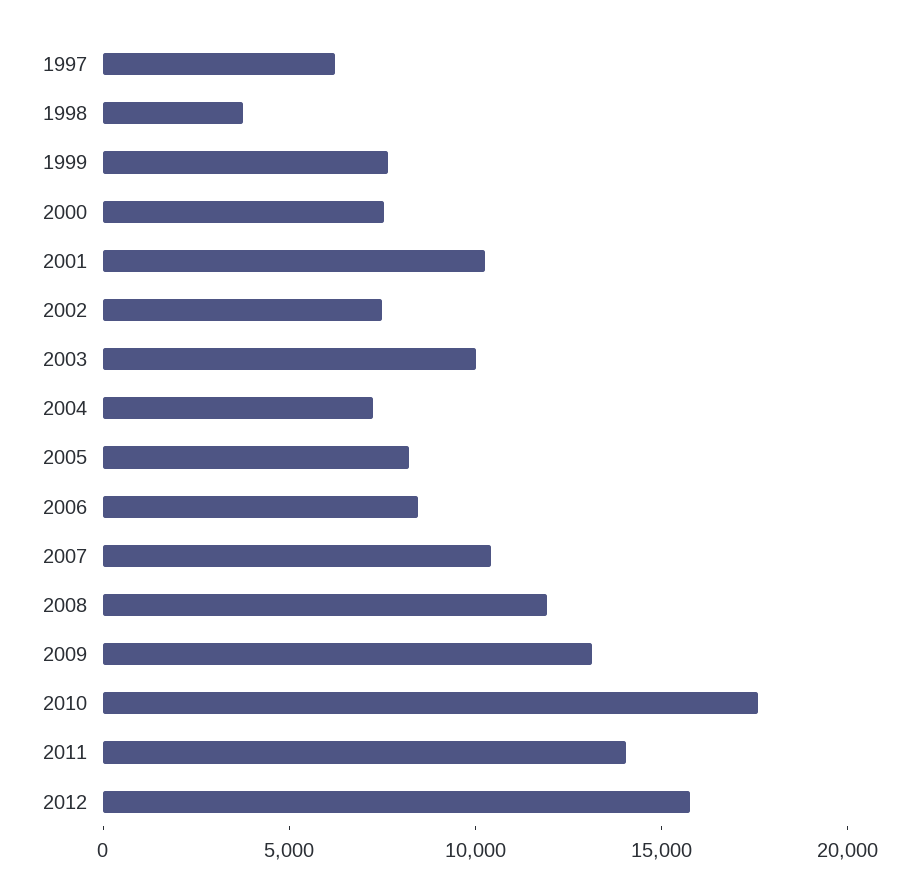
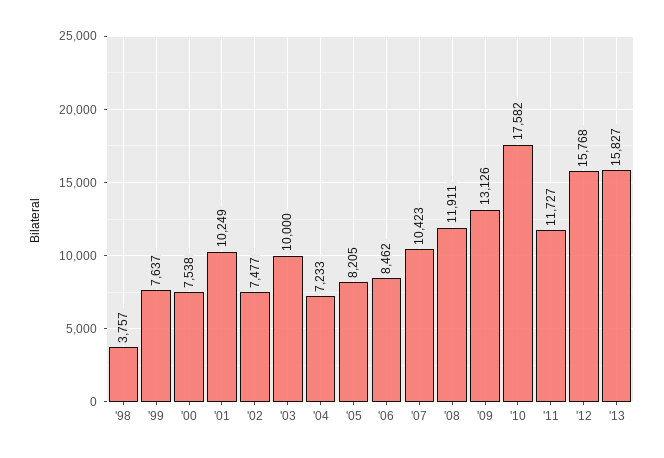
1997: 6000 -> none
2011: 14000 -> 11727
'13: none -> 15827

